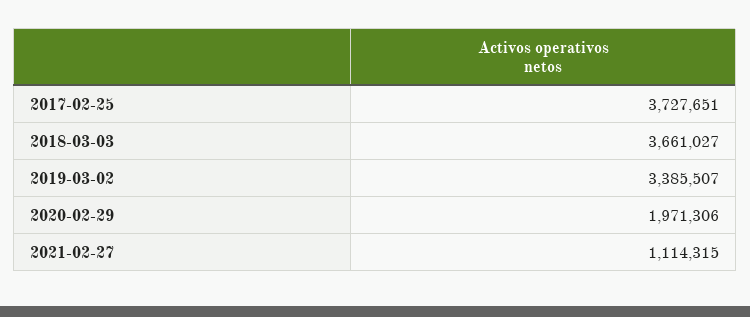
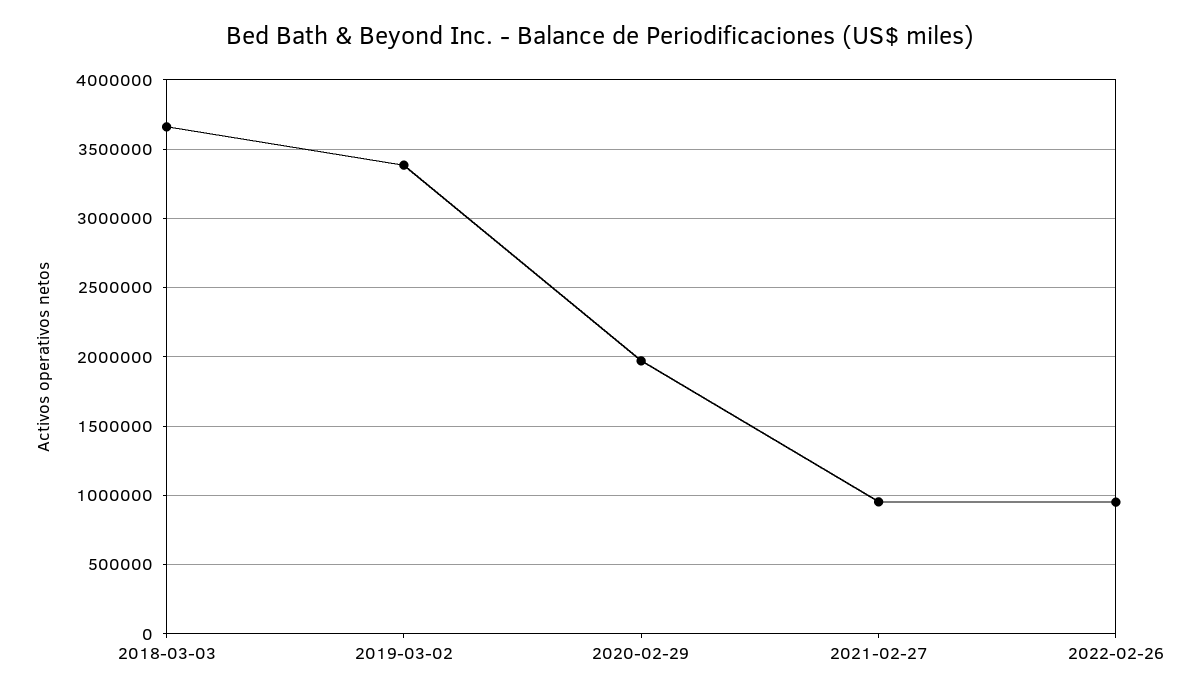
2017-02-25: 3727651 -> none
2021-02-27: 1114315 -> 950000
2022-02-26: none -> 950000

